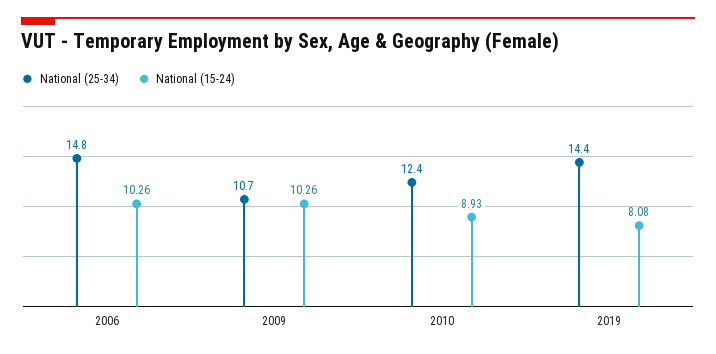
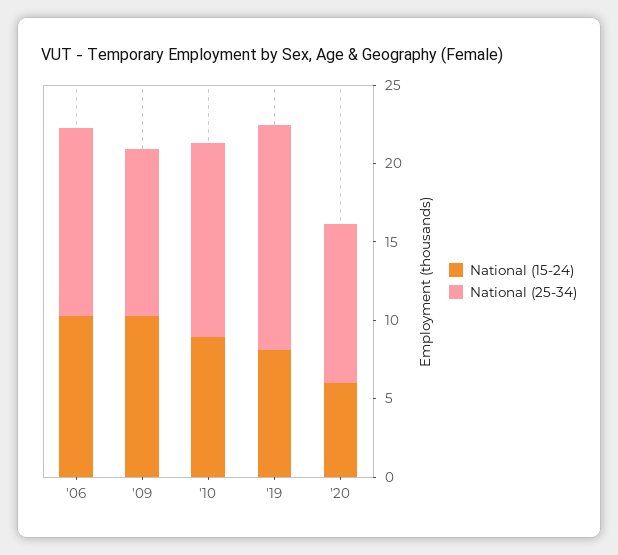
National (25-34), 2006: 14.8 -> 12
National (15-24), '20: none -> 6
National (25-34), '20: none -> 10

